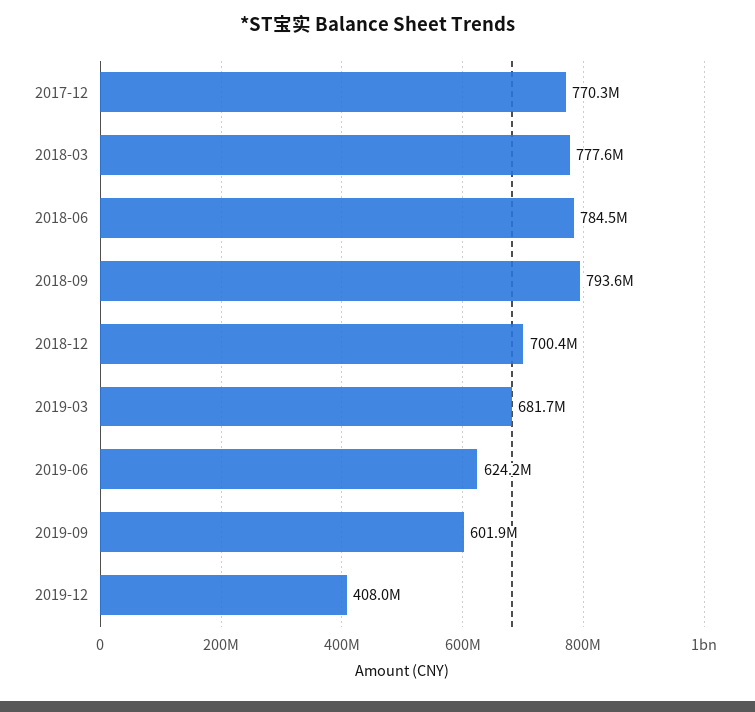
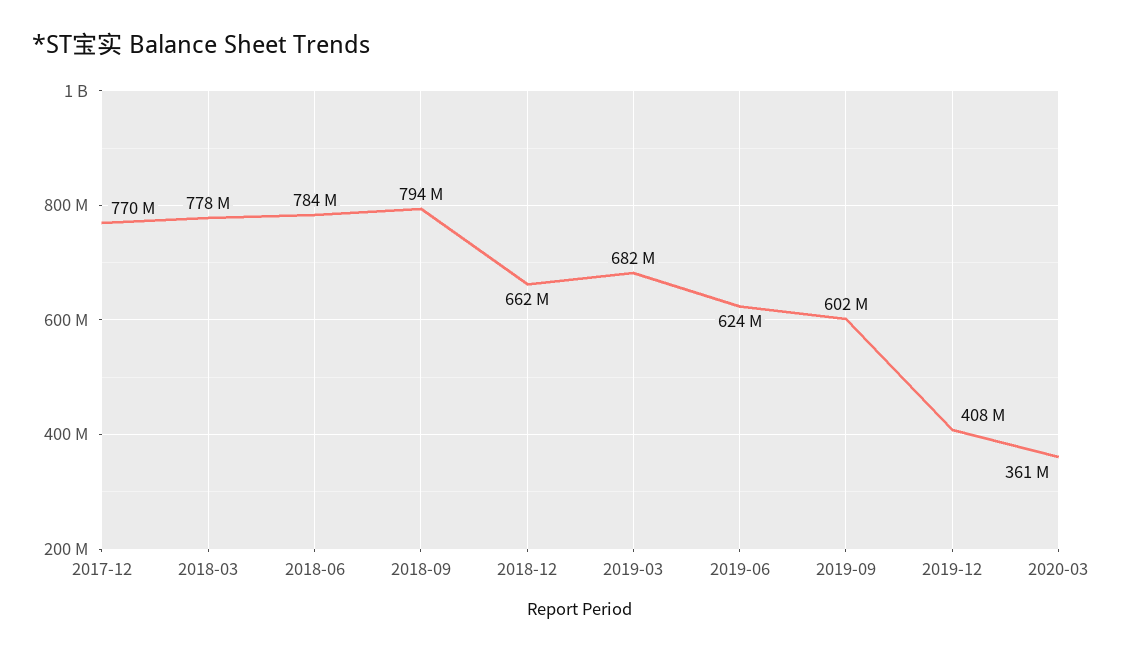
2018-12: 700400000 -> 662000000
2020-03: none -> 361000000

